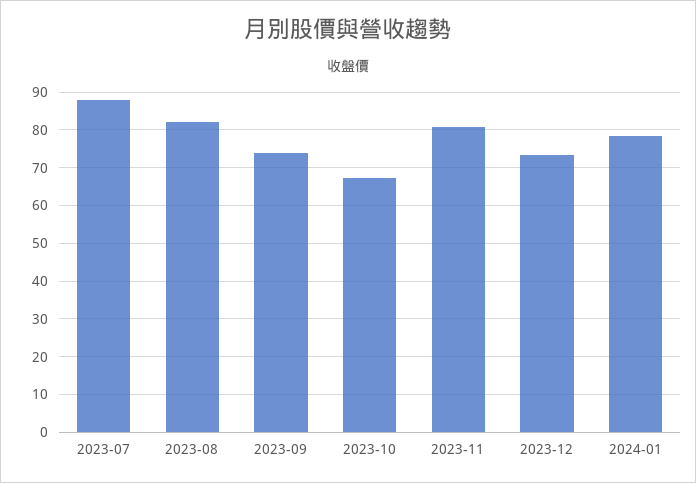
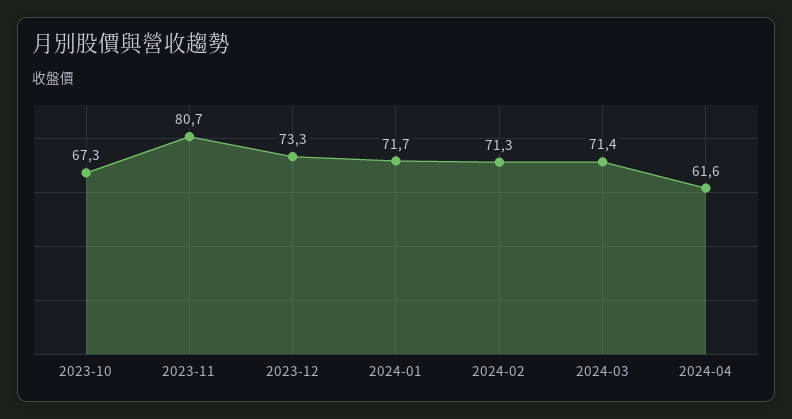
2023-07: 88 -> none
2023-08: 82 -> none
2023-09: 74 -> none
2024-01: 78 -> 71.7
2024-02: none -> 71.3
2024-03: none -> 71.4
2024-04: none -> 61.6

